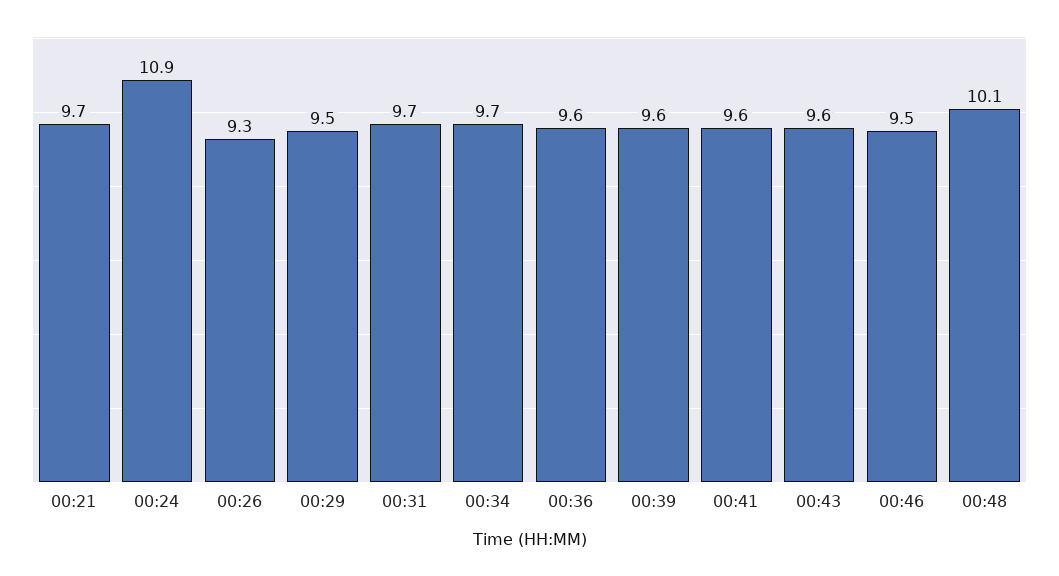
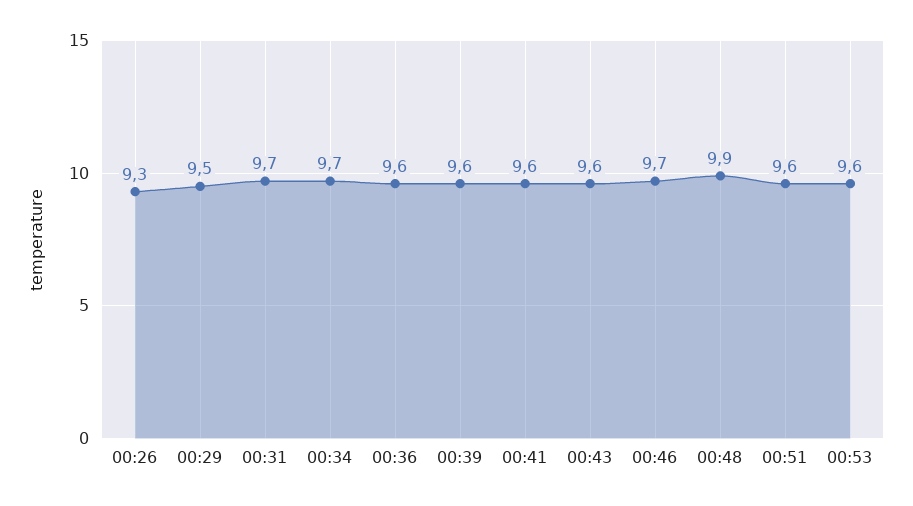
00:21: 9.7 -> none
00:24: 10.9 -> none
00:46: 9.5 -> 9.7
00:48: 10.1 -> 9.9
00:51: none -> 9.6
00:53: none -> 9.6

